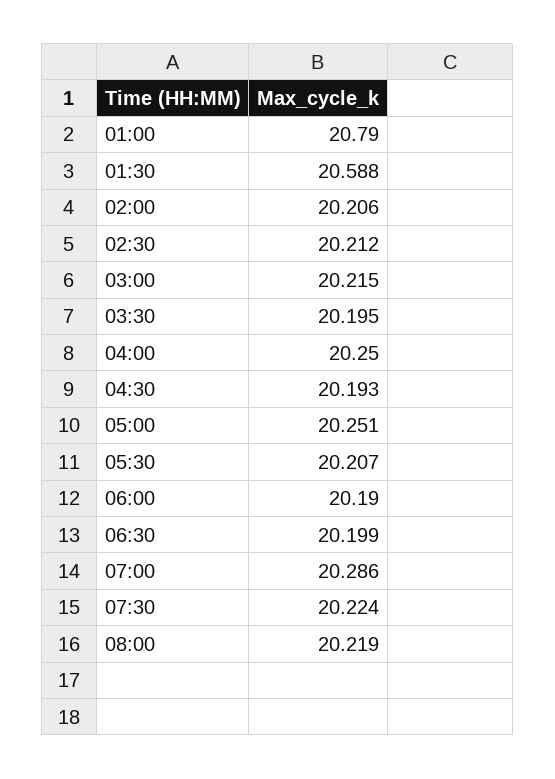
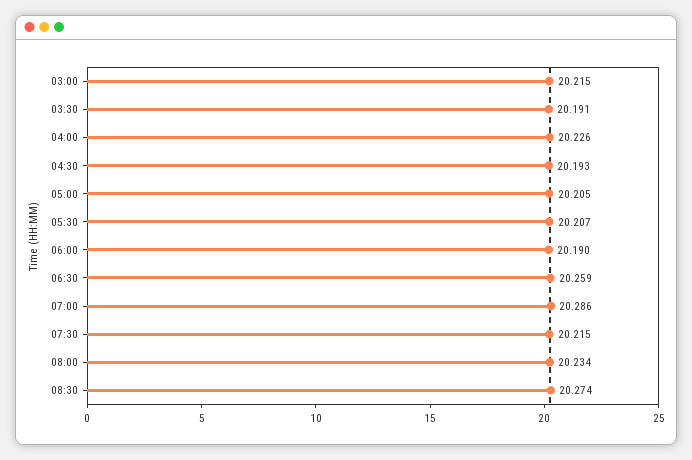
01:00: 20.79 -> none
01:30: 20.588 -> none
02:00: 20.206 -> none
02:30: 20.212 -> none
03:30: 20.195 -> 20.191
04:00: 20.25 -> 20.226
05:00: 20.251 -> 20.205
06:30: 20.199 -> 20.259
07:30: 20.224 -> 20.215
08:00: 20.219 -> 20.234
08:30: none -> 20.274

